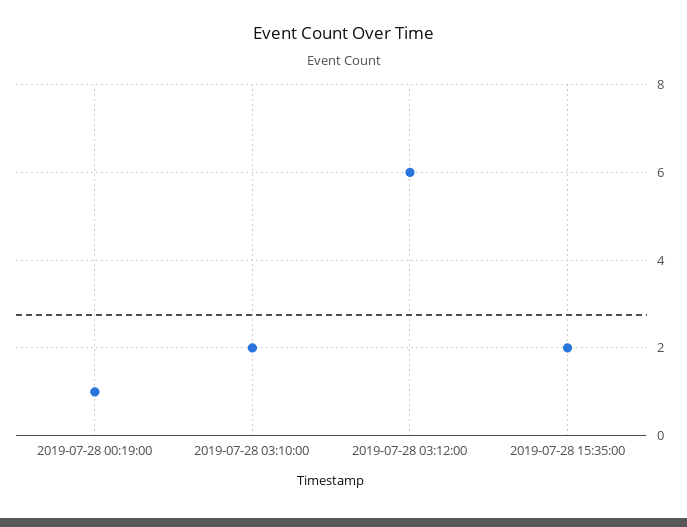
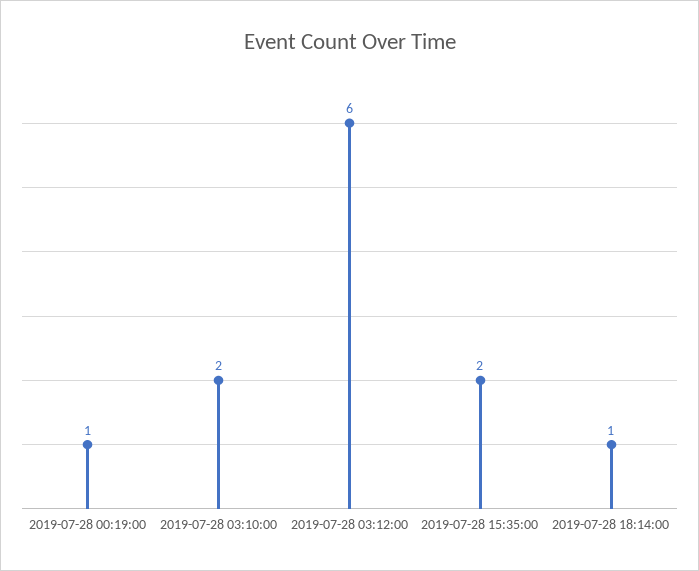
2019-07-28 18:14:00: none -> 1

